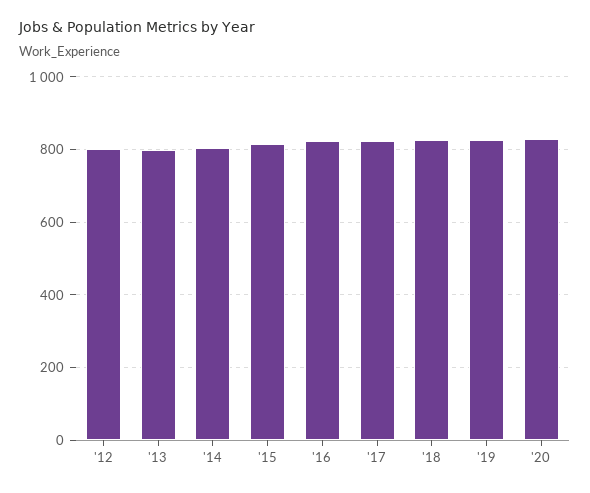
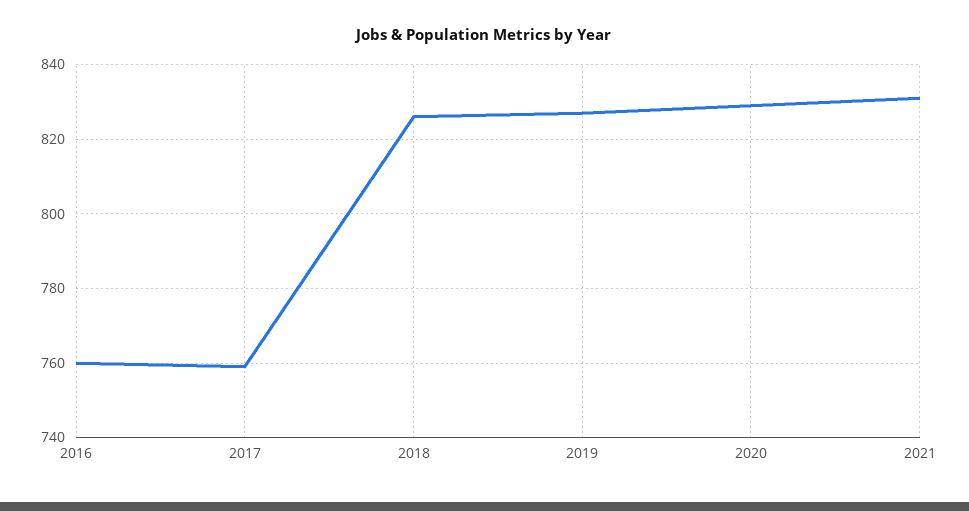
'12: 800 -> none
'13: 800 -> none
'14: 800 -> none
'15: 820 -> none
'16: 820 -> 760
'17: 820 -> 760
2021: none -> 830

